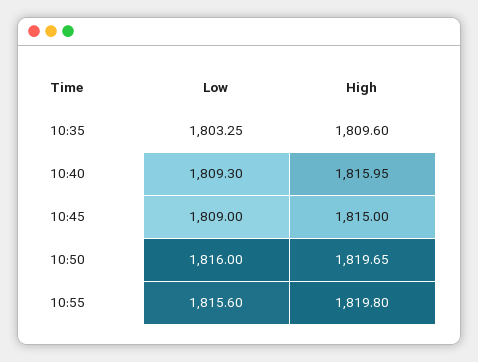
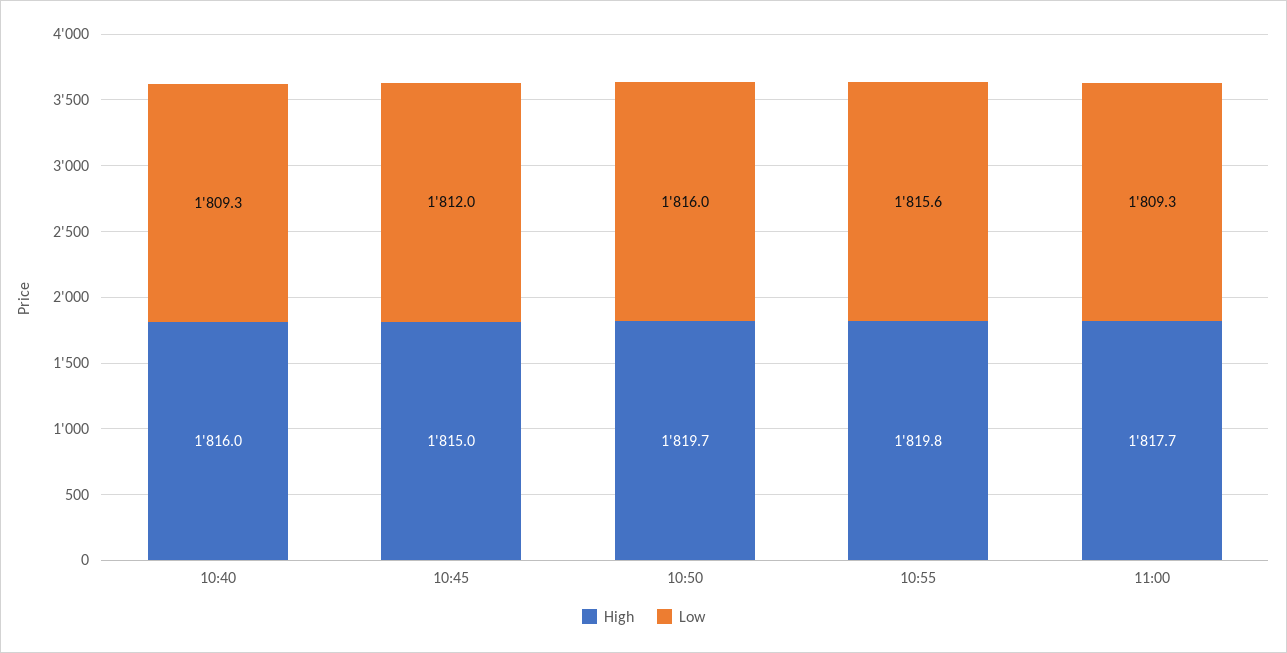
Low, 10:35: 1803.25 -> none
High, 10:35: 1809.6 -> none
Low, 10:45: 1809 -> 1812
High, 11:00: none -> 1817.7
Low, 11:00: none -> 1809.3

